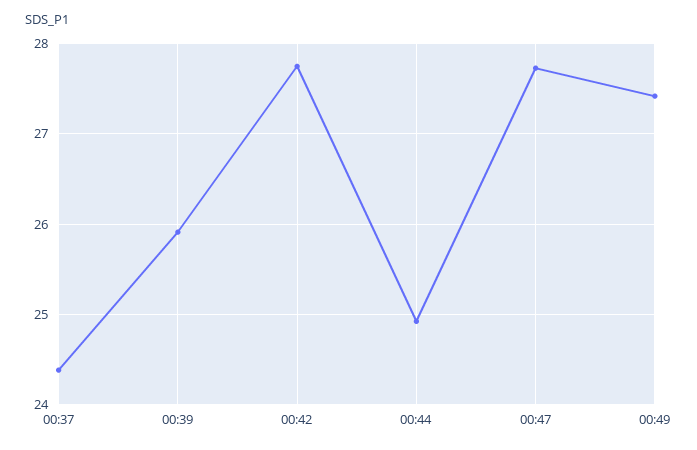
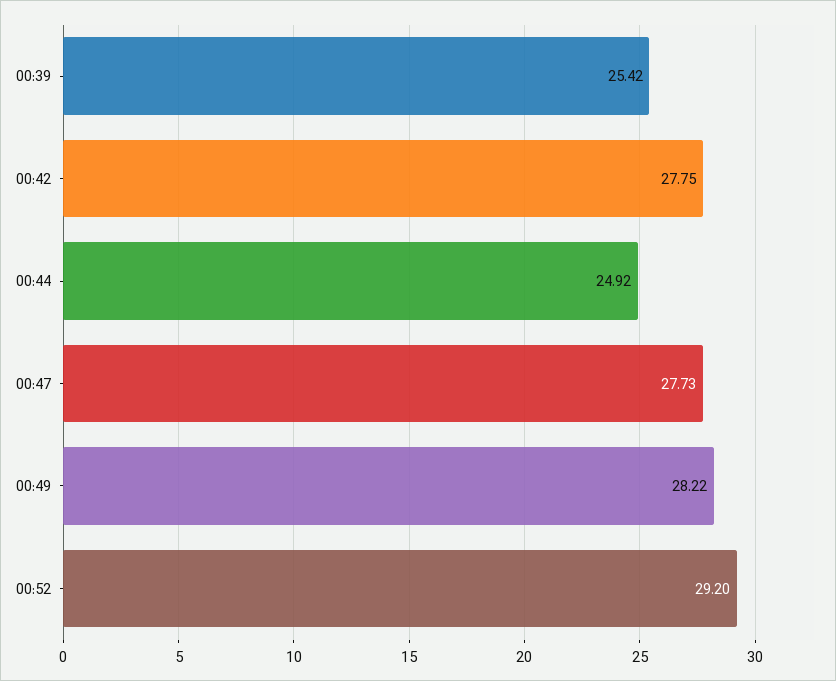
00:37: 24.4 -> none
00:39: 25.9 -> 25.42
00:49: 27.4 -> 28.22
00:52: none -> 29.2

